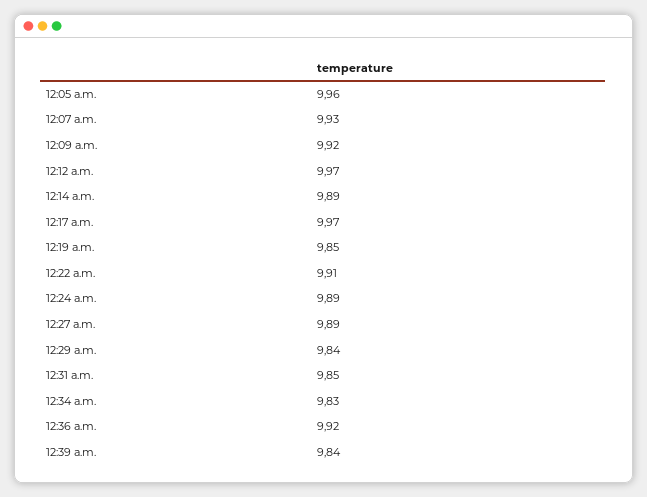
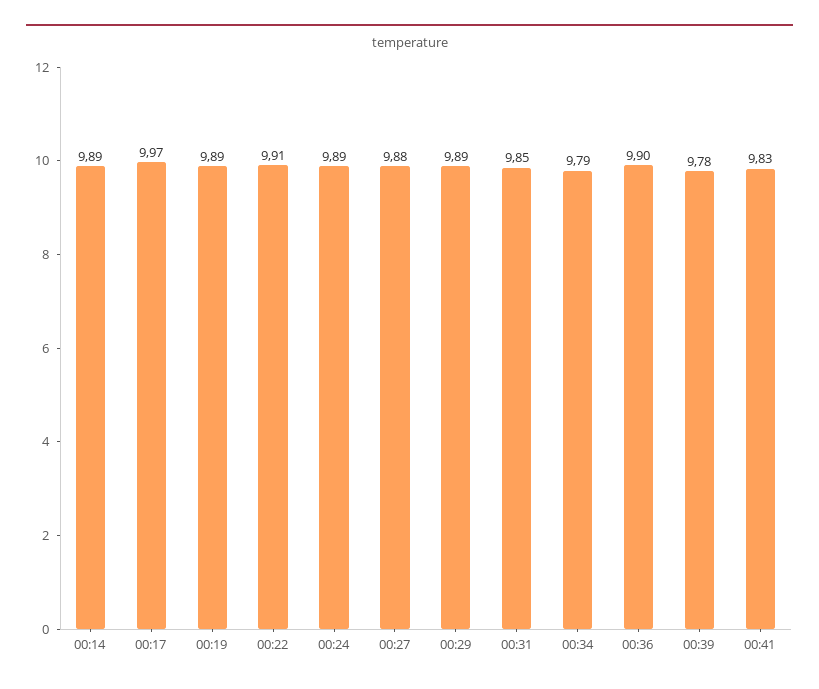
12:05 a.m.: 9.96 -> none
12:07 a.m.: 9.93 -> none
12:09 a.m.: 9.92 -> none
12:12 a.m.: 9.97 -> none
12:19 a.m.: 9.85 -> 9.89
12:27 a.m.: 9.89 -> 9.88
12:29 a.m.: 9.84 -> 9.89
12:34 a.m.: 9.83 -> 9.79
12:36 a.m.: 9.92 -> 9.9
12:39 a.m.: 9.84 -> 9.78
00:41: none -> 9.83

